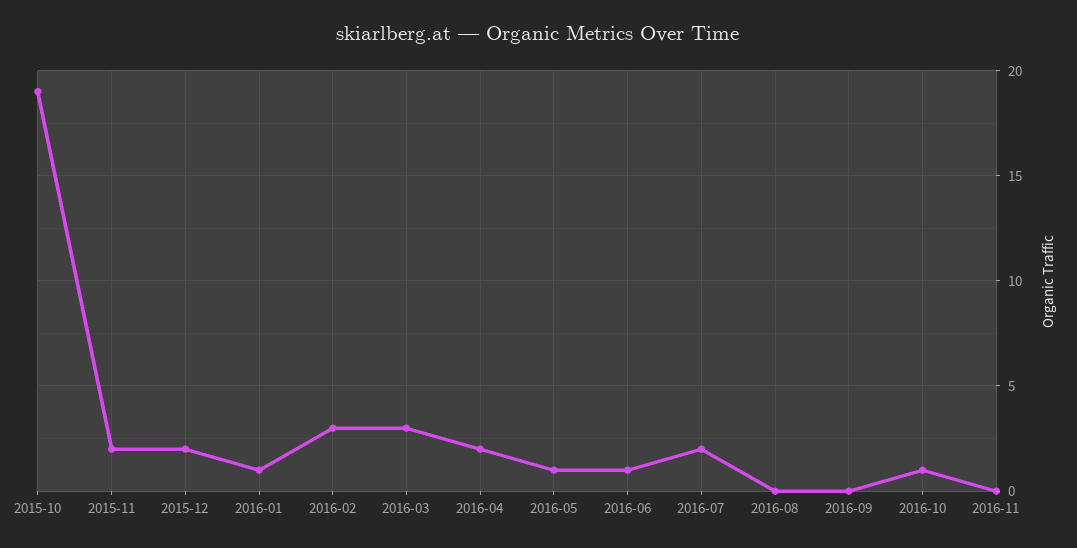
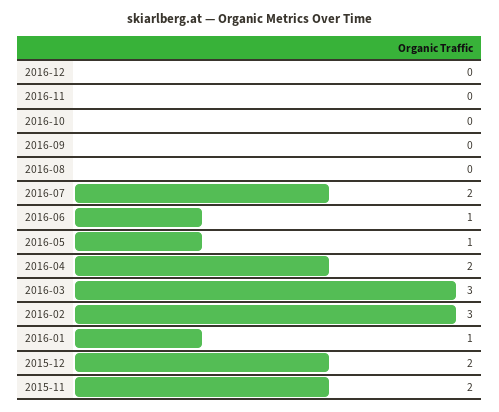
2015-10: 19 -> none
2016-10: 1 -> 0
2016-12: none -> 0

